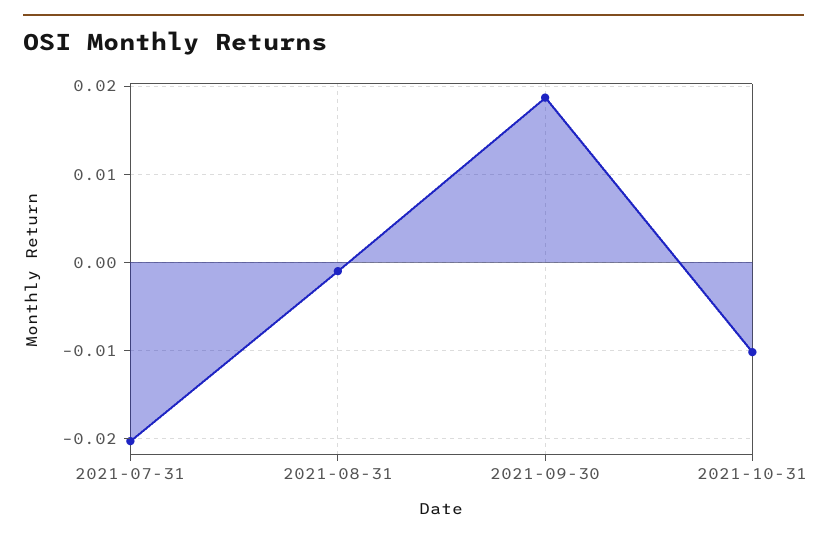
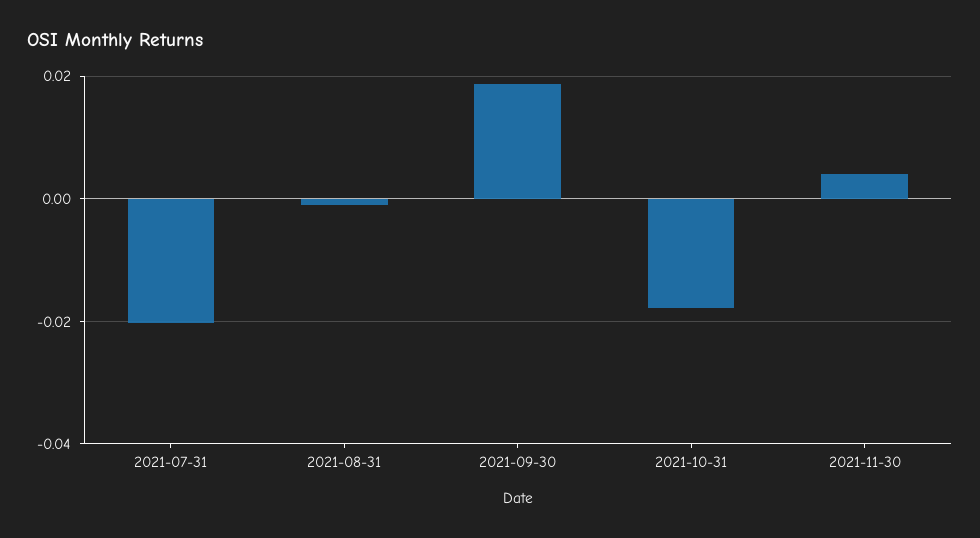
2021-10-31: -0.01 -> -0.018
2021-11-30: none -> 0.004

